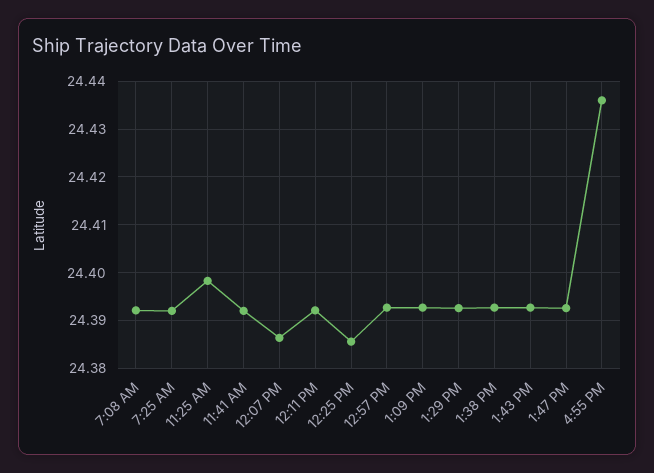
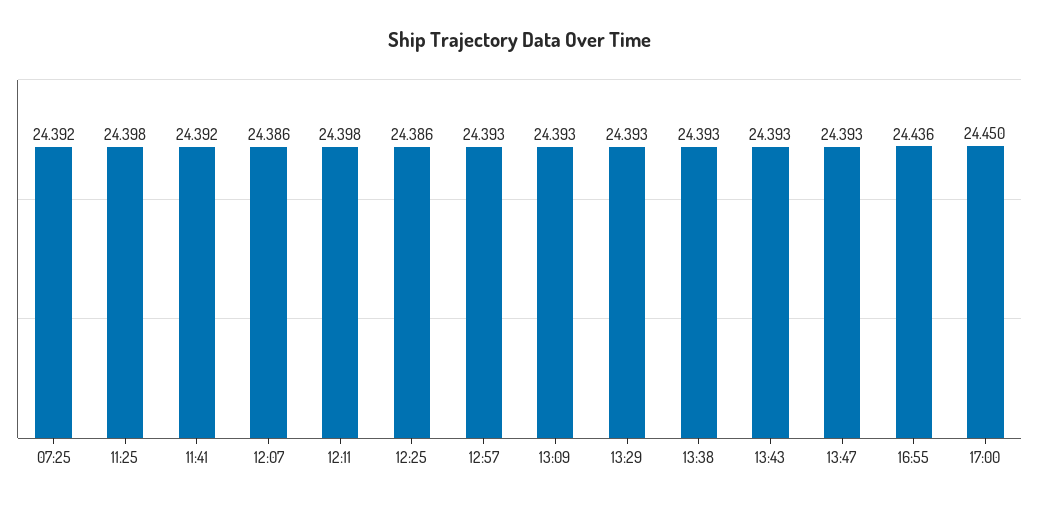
7:08 AM: 24.392 -> none
12:11 PM: 24.392 -> 24.398
17:00: none -> 24.45

